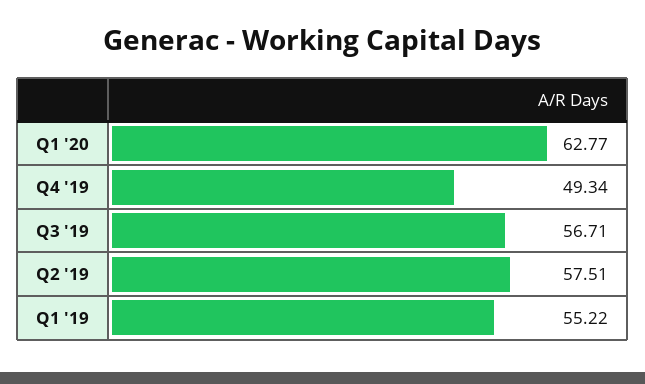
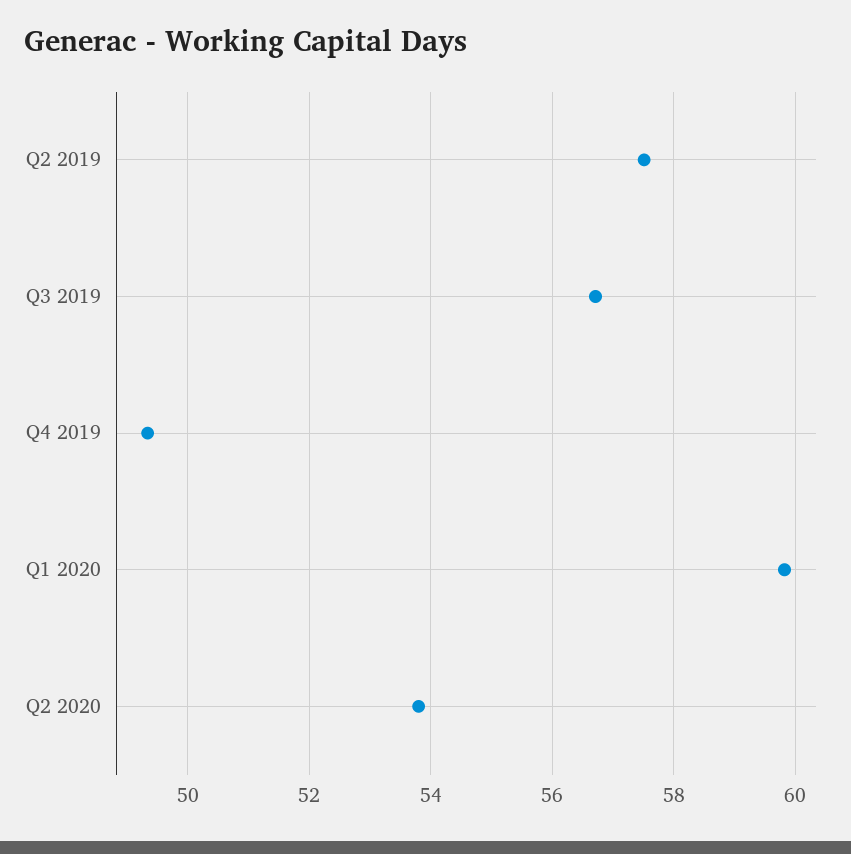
Q1 '20: 62.77 -> 59.8
Q1 '19: 55.22 -> none
Q2 2020: none -> 53.8

